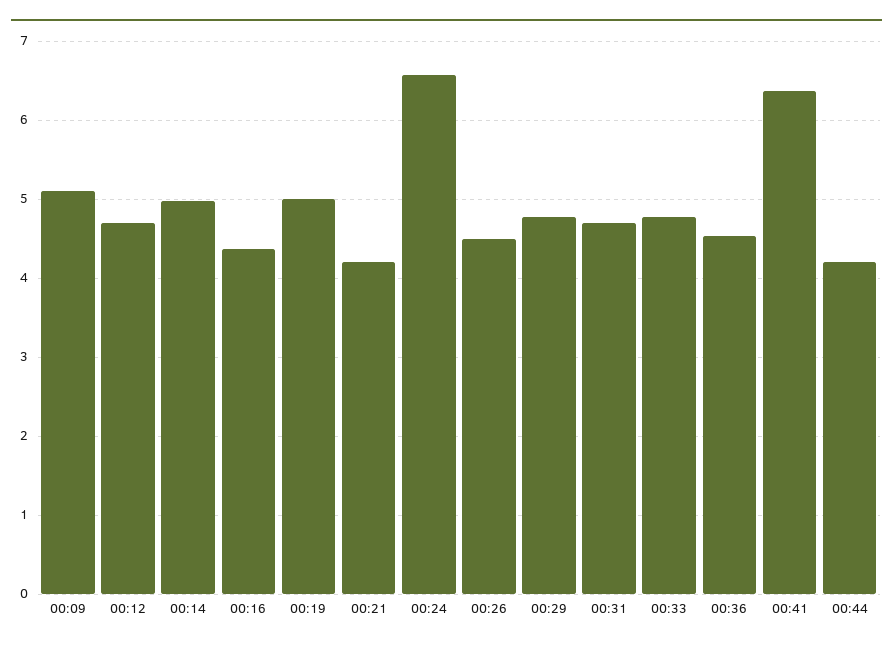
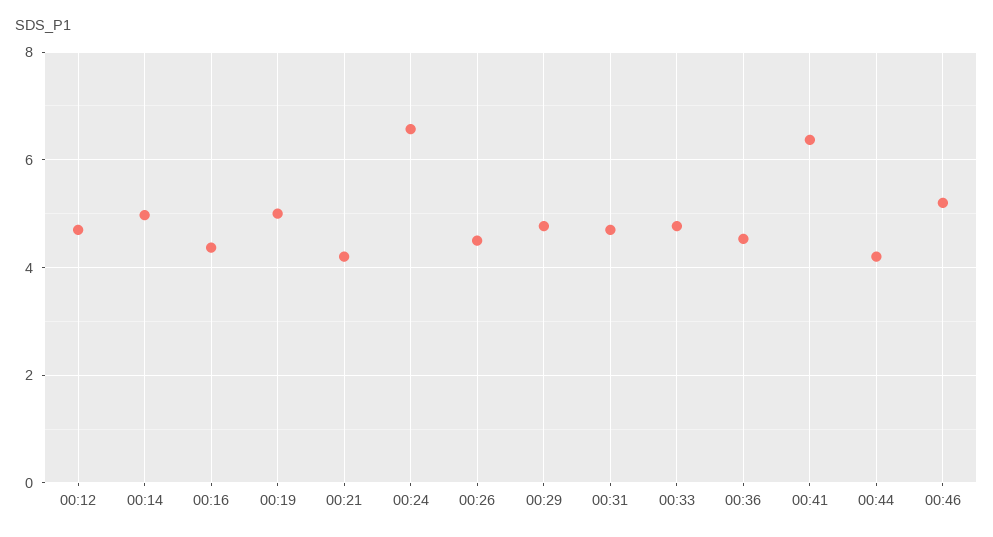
00:09: 5.1 -> none
00:46: none -> 5.2

